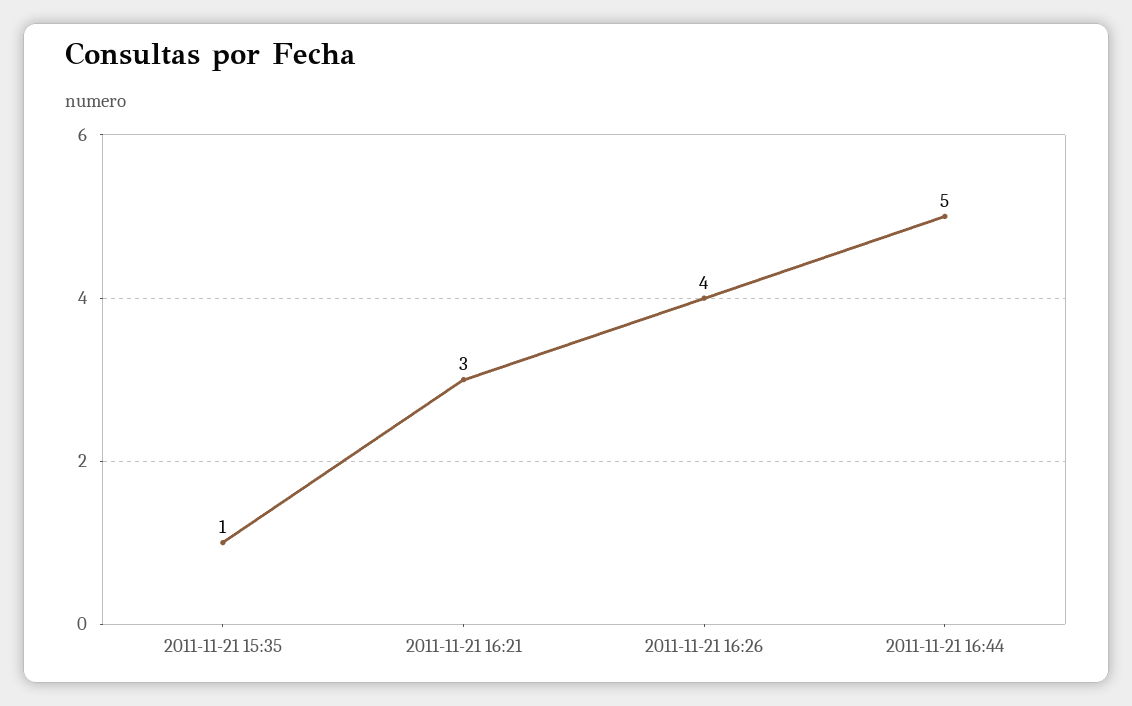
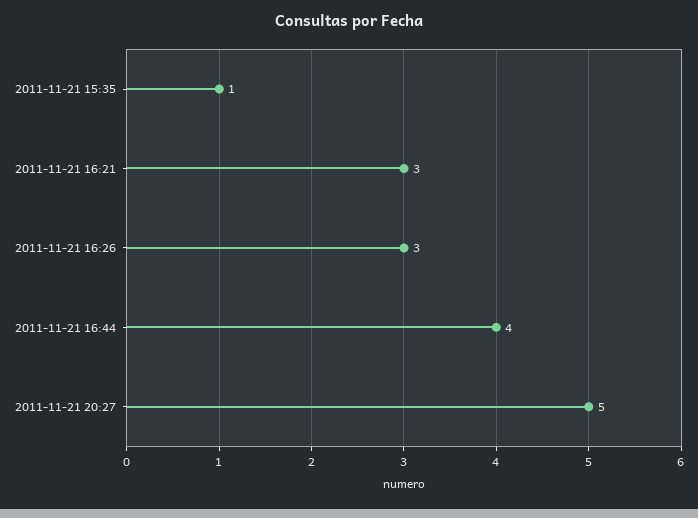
2011-11-21 16:26: 4 -> 3
2011-11-21 16:44: 5 -> 4
2011-11-21 20:27: none -> 5

